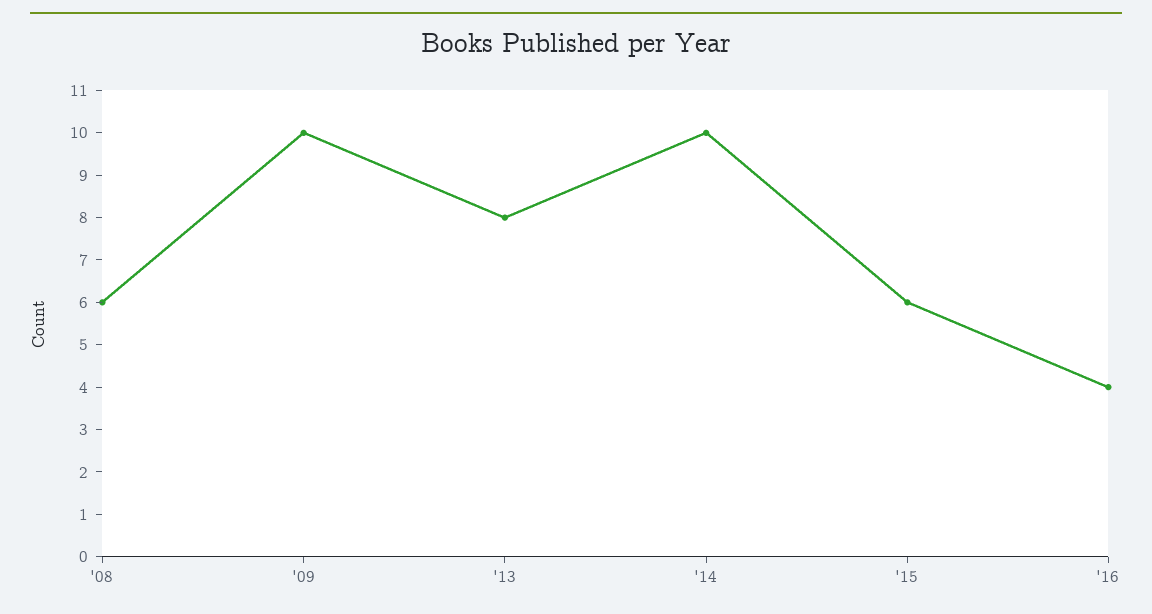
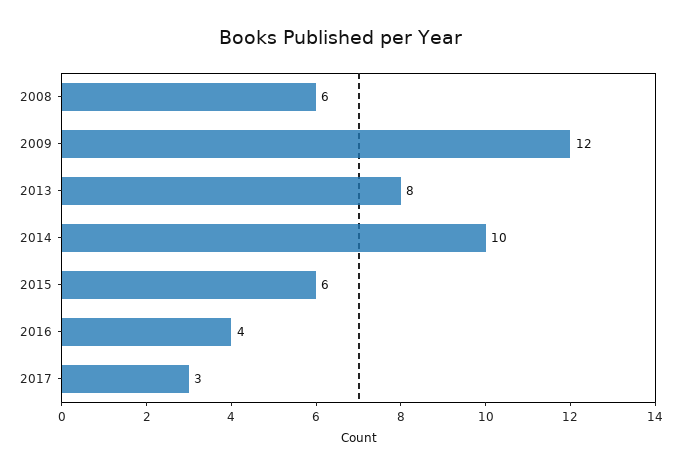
'09: 10 -> 12
2017: none -> 3

